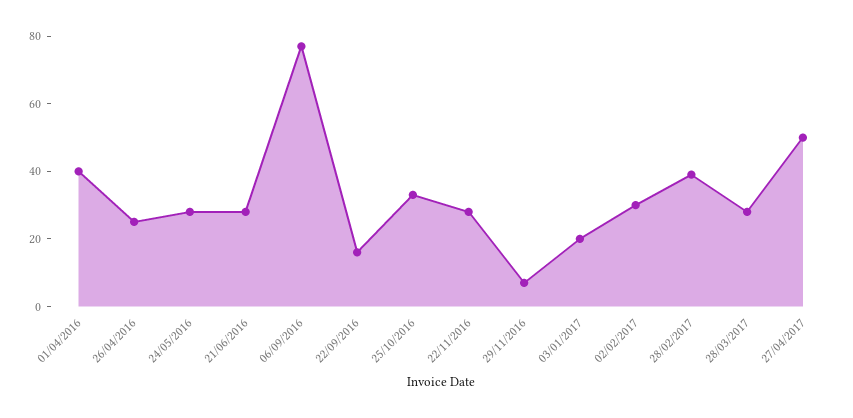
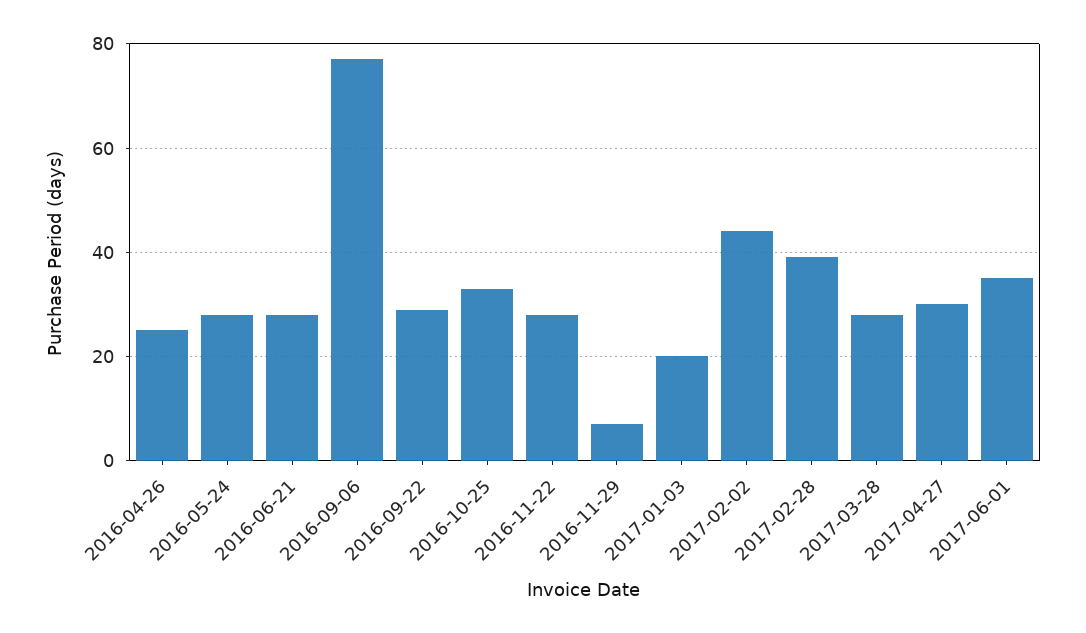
01/04/2016: 40 -> none
22/09/2016: 15 -> 30
02/02/2017: 30 -> 45
27/04/2017: 50 -> 30
2017-06-01: none -> 35

